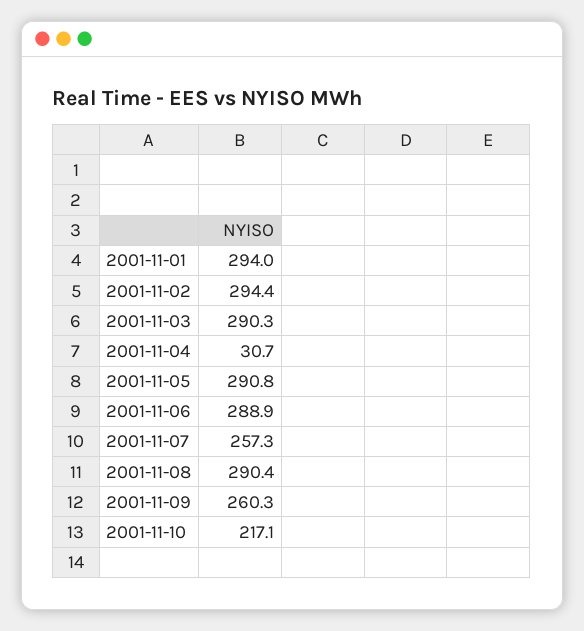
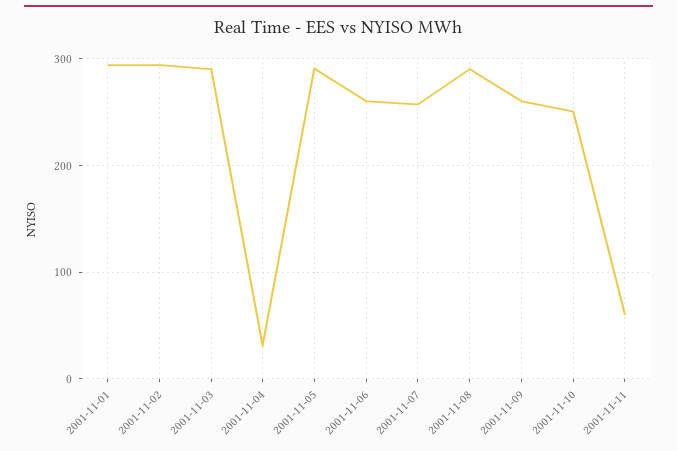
2001-11-06: 288.9 -> 260
2001-11-10: 217.1 -> 250
2001-11-11: none -> 60

